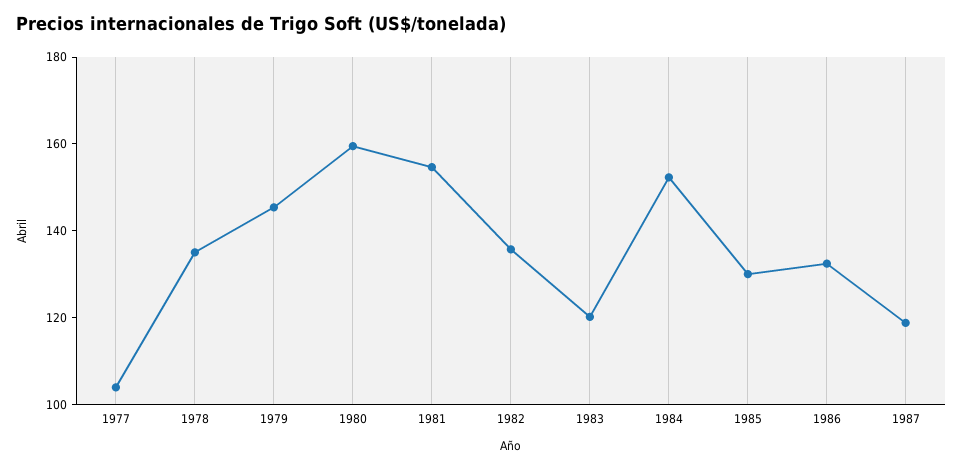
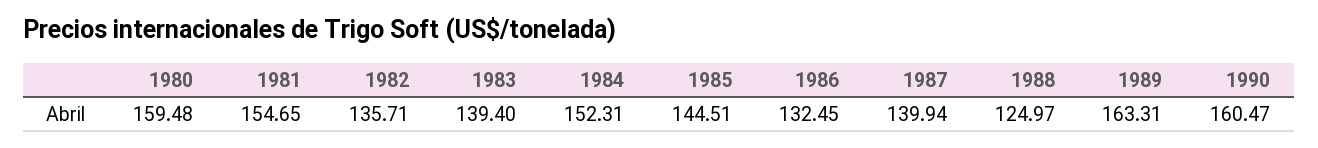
1977: 105 -> none
1978: 135 -> none
1979: 145 -> none
1983: 120 -> 139.4
1985: 130 -> 144.51
1987: 120 -> 139.94
1988: none -> 124.97
1989: none -> 163.31
1990: none -> 160.47

